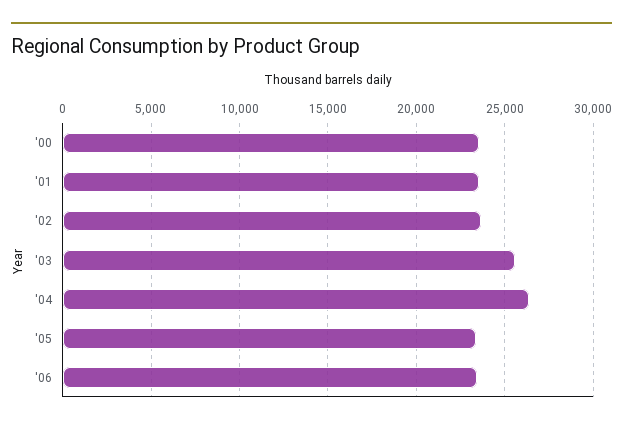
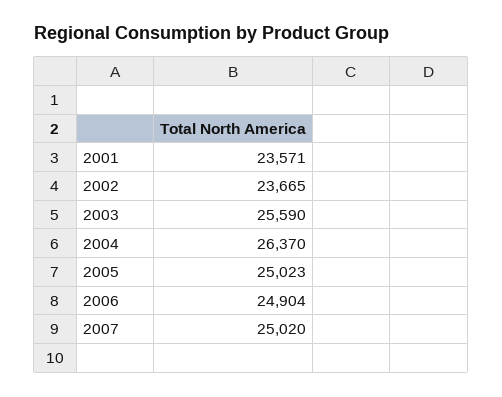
'00: 23500 -> none
'05: 23500 -> 25023
'06: 23500 -> 24904
2007: none -> 25020

